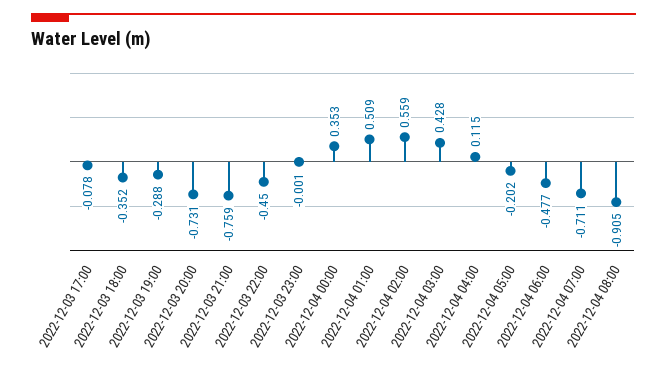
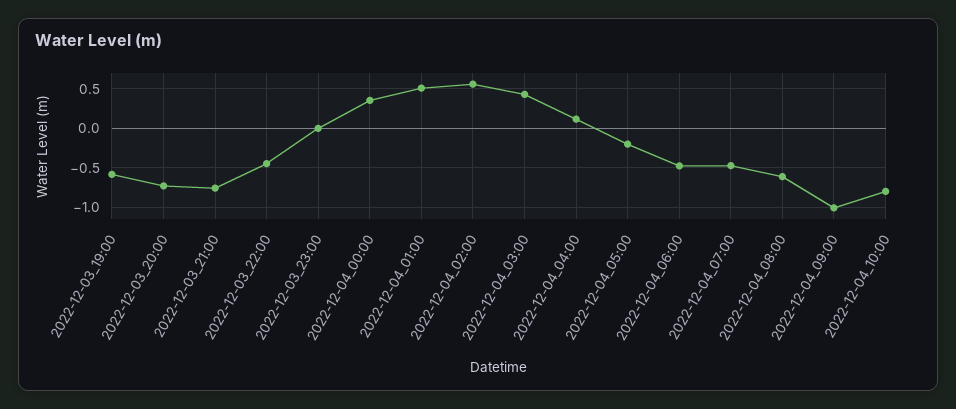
2022-12-03 17:00: -0.078 -> none
2022-12-03 18:00: -0.352 -> none
2022-12-03 19:00: -0.288 -> -0.6
2022-12-04 07:00: -0.711 -> -0.5
2022-12-04 08:00: -0.905 -> -0.6
2022-12-04_09:00: none -> -1
2022-12-04_10:00: none -> -0.8

